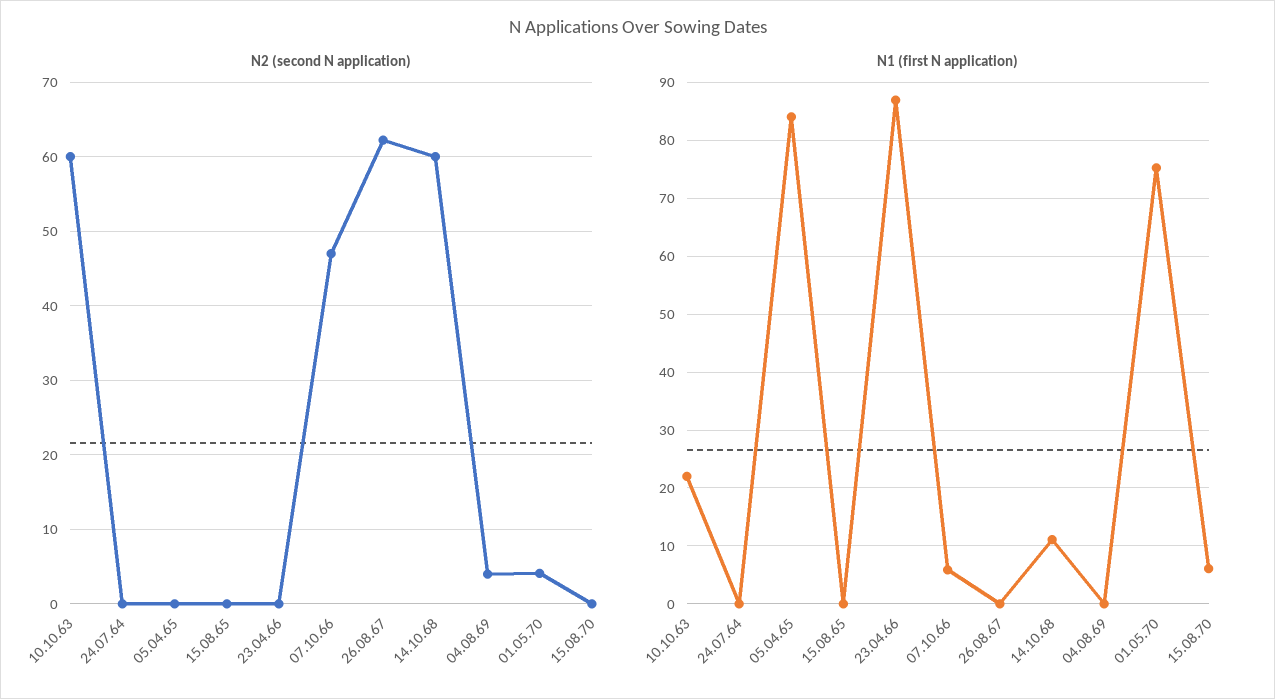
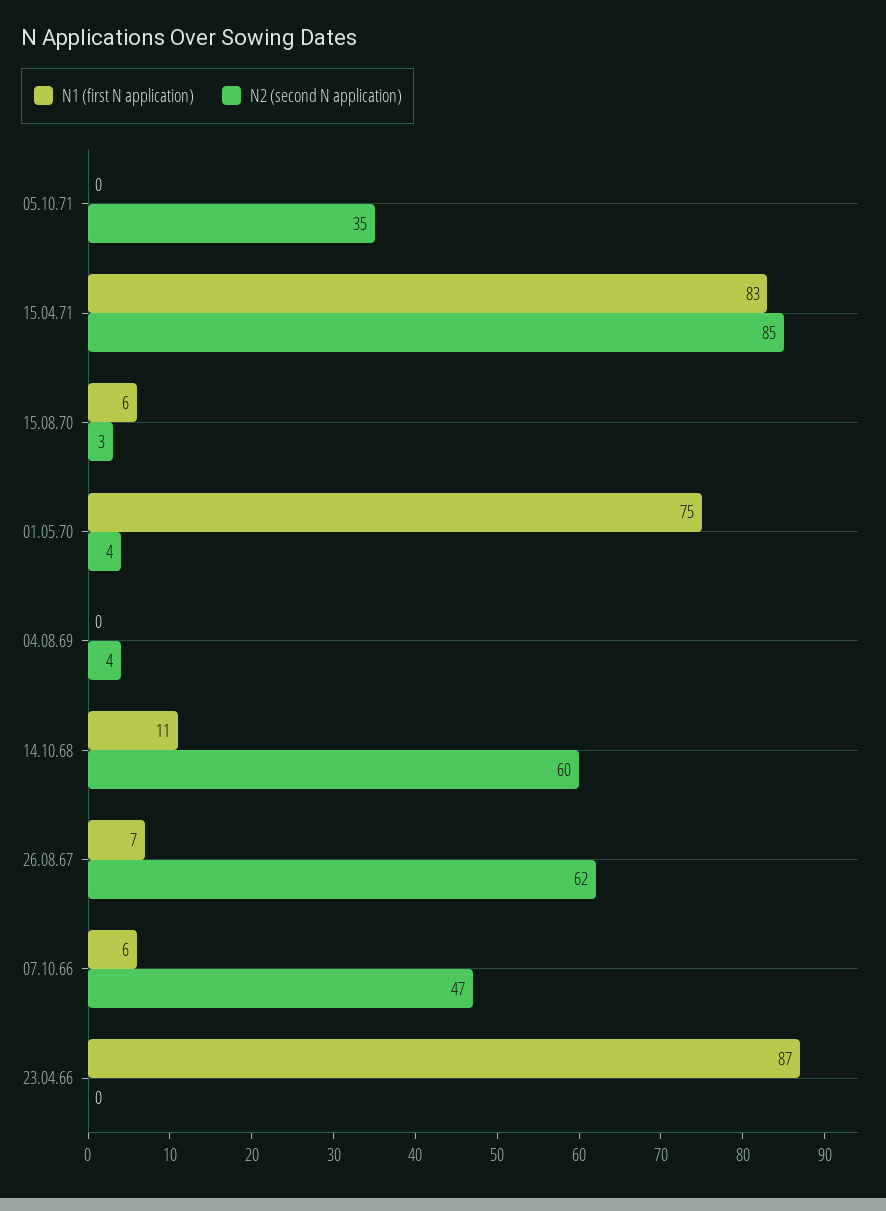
N2 (second N application), 10.10.63: 60 -> none
N2 (second N application), 24.07.64: 0 -> none
N2 (second N application), 05.04.65: 0 -> none
N2 (second N application), 15.08.65: 0 -> none
N2 (second N application), 15.08.70: 0 -> 3
N1 (first N application), 10.10.63: 22 -> none
N1 (first N application), 24.07.64: 0 -> none
N1 (first N application), 05.04.65: 84 -> none
N1 (first N application), 15.08.65: 0 -> none
N1 (first N application), 26.08.67: 0 -> 7
N1 (first N application), 05.10.71: none -> 0
N2 (second N application), 05.10.71: none -> 35
N1 (first N application), 15.04.71: none -> 83
N2 (second N application), 15.04.71: none -> 85

